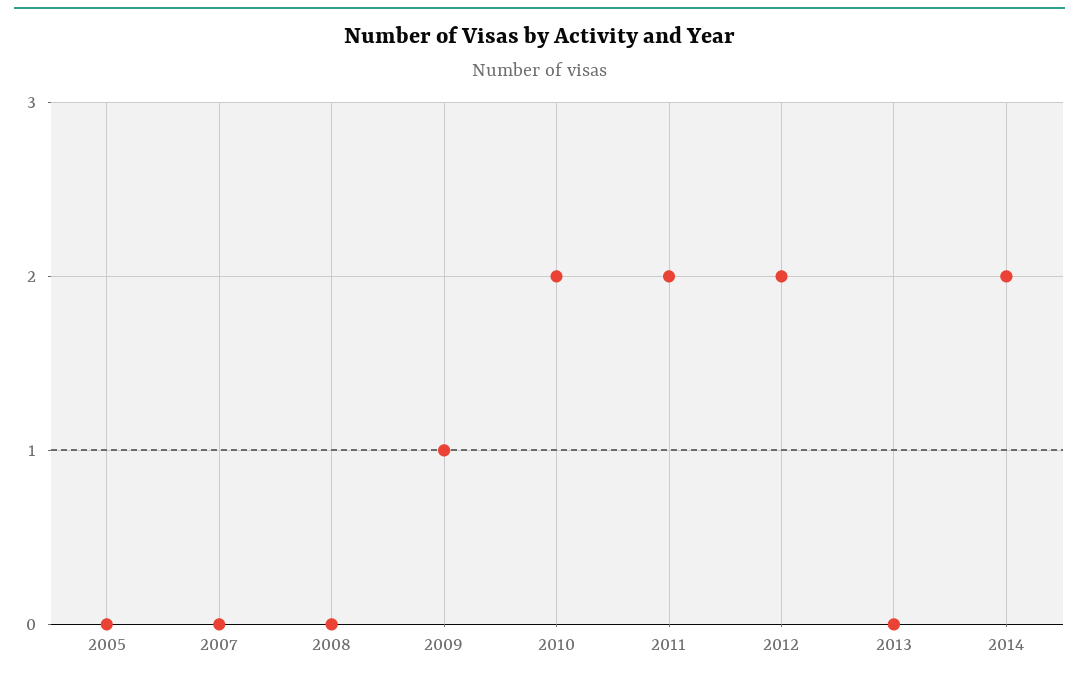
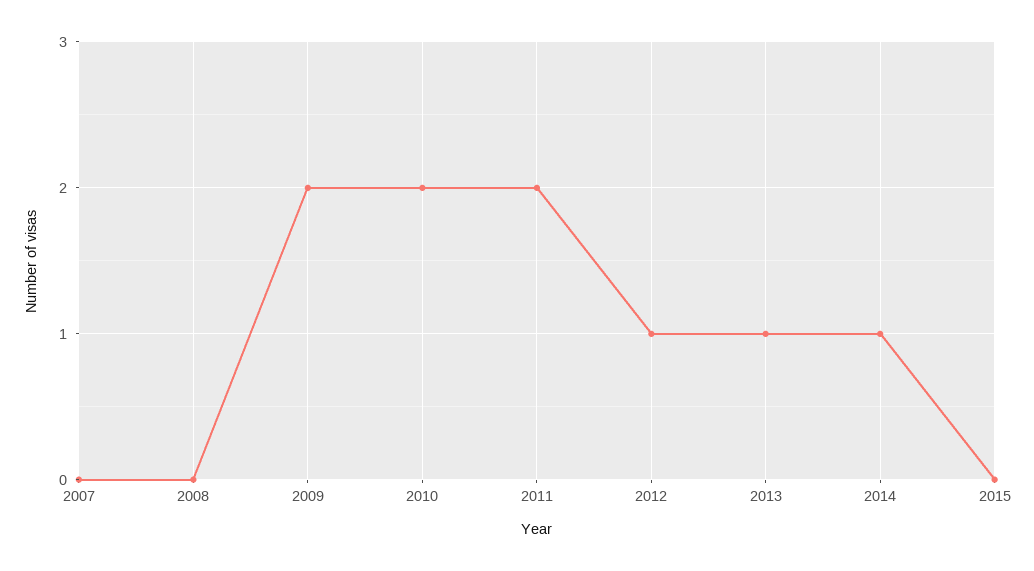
2005: 0 -> none
2009: 1 -> 2
2012: 2 -> 1
2013: 0 -> 1
2014: 2 -> 1
2015: none -> 0

